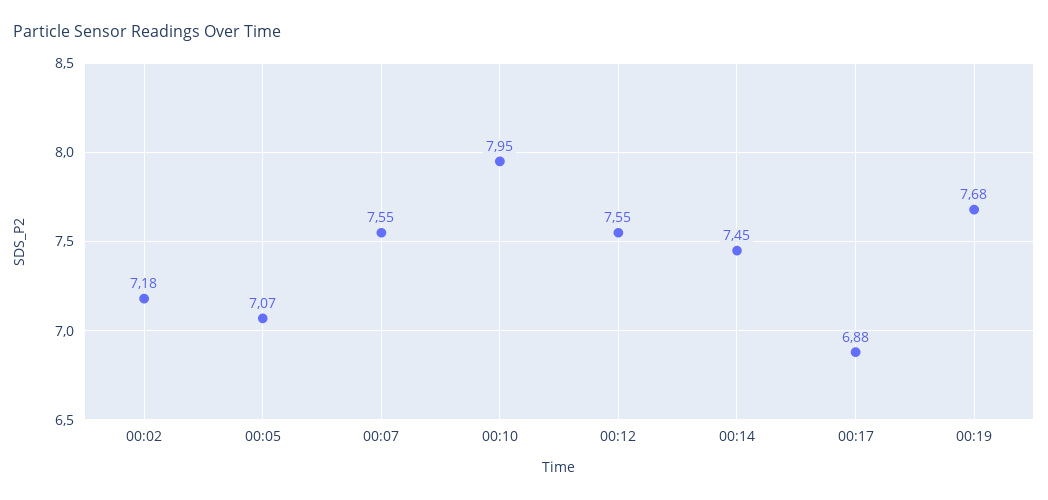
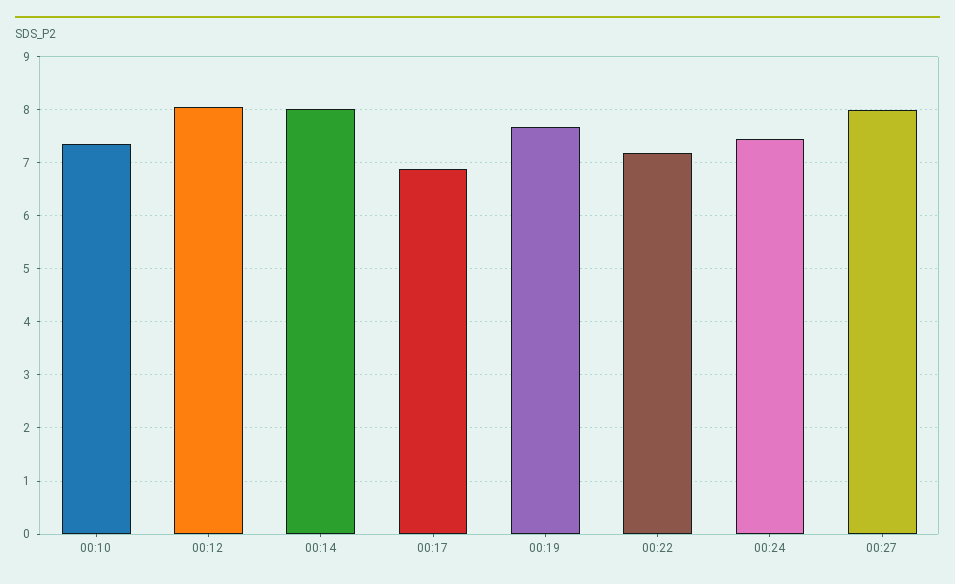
00:02: 7.18 -> none
00:05: 7.07 -> none
00:07: 7.55 -> none
00:10: 7.95 -> 7.4
00:12: 7.55 -> 8
00:14: 7.45 -> 8
00:22: none -> 7.2
00:24: none -> 7.4
00:27: none -> 8

